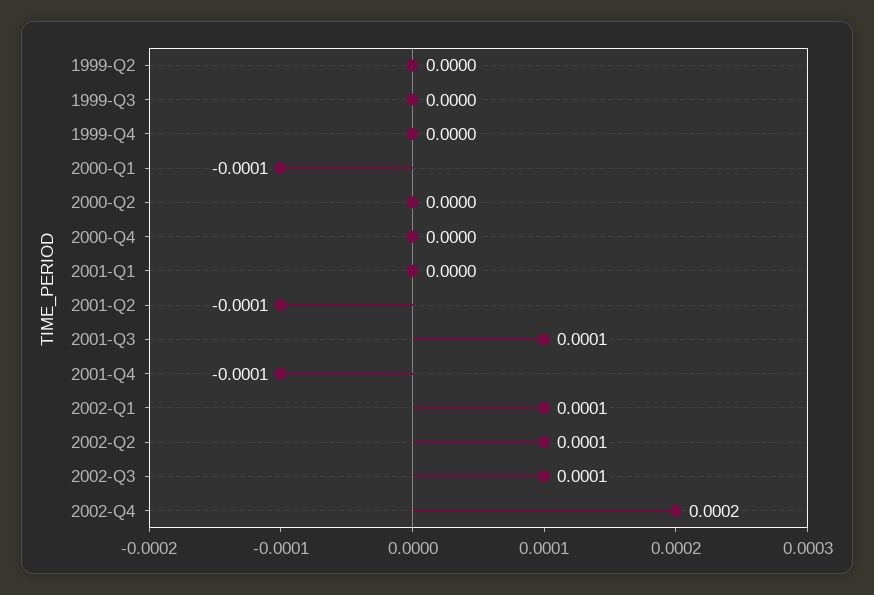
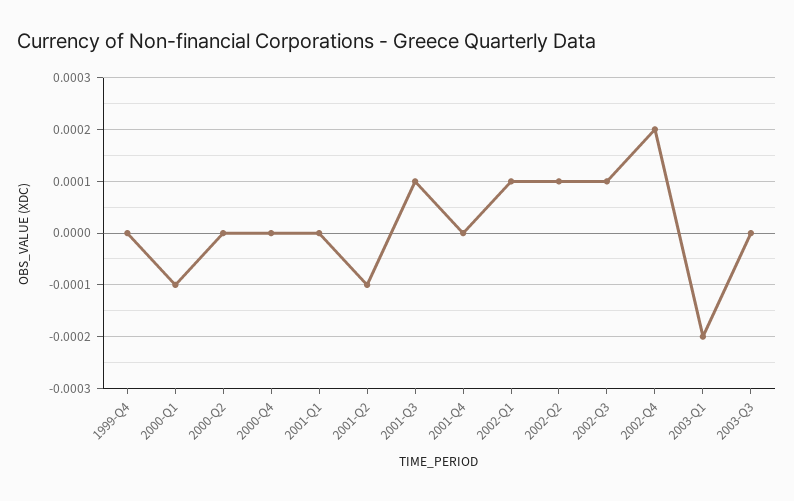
1999-Q2: 0 -> none
1999-Q3: 0 -> none
2001-Q4: -0.0001 -> 0
2003-Q1: none -> -0.0002
2003-Q3: none -> 0

